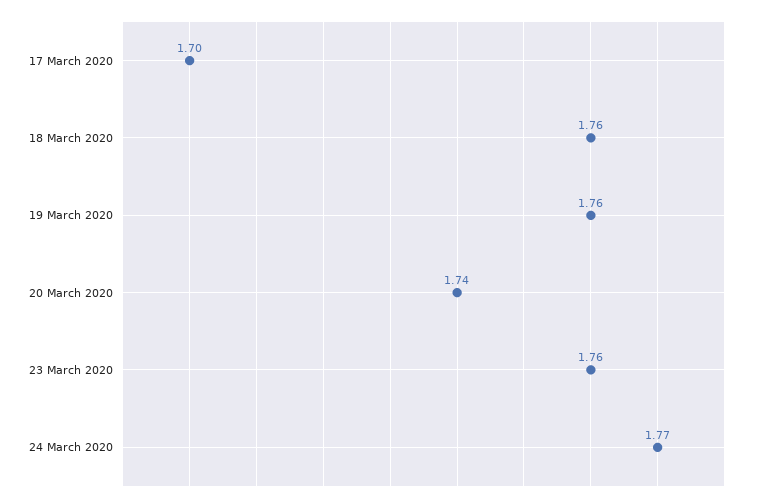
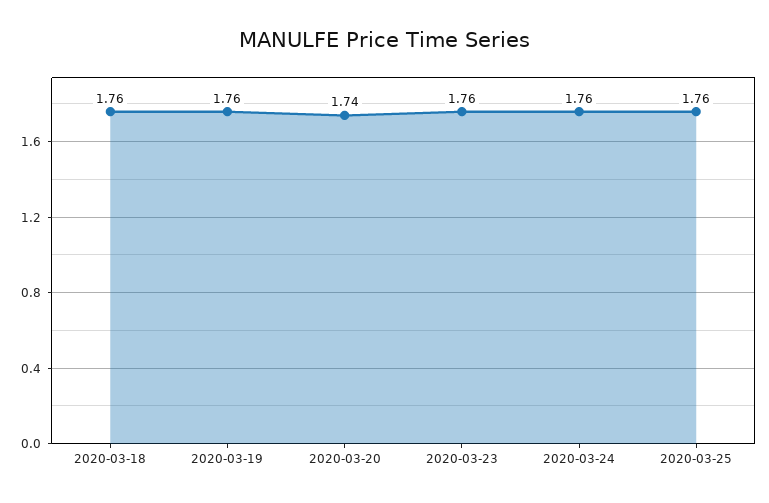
17 March 2020: 1.7 -> none
24 March 2020: 1.77 -> 1.76
2020-03-25: none -> 1.76

